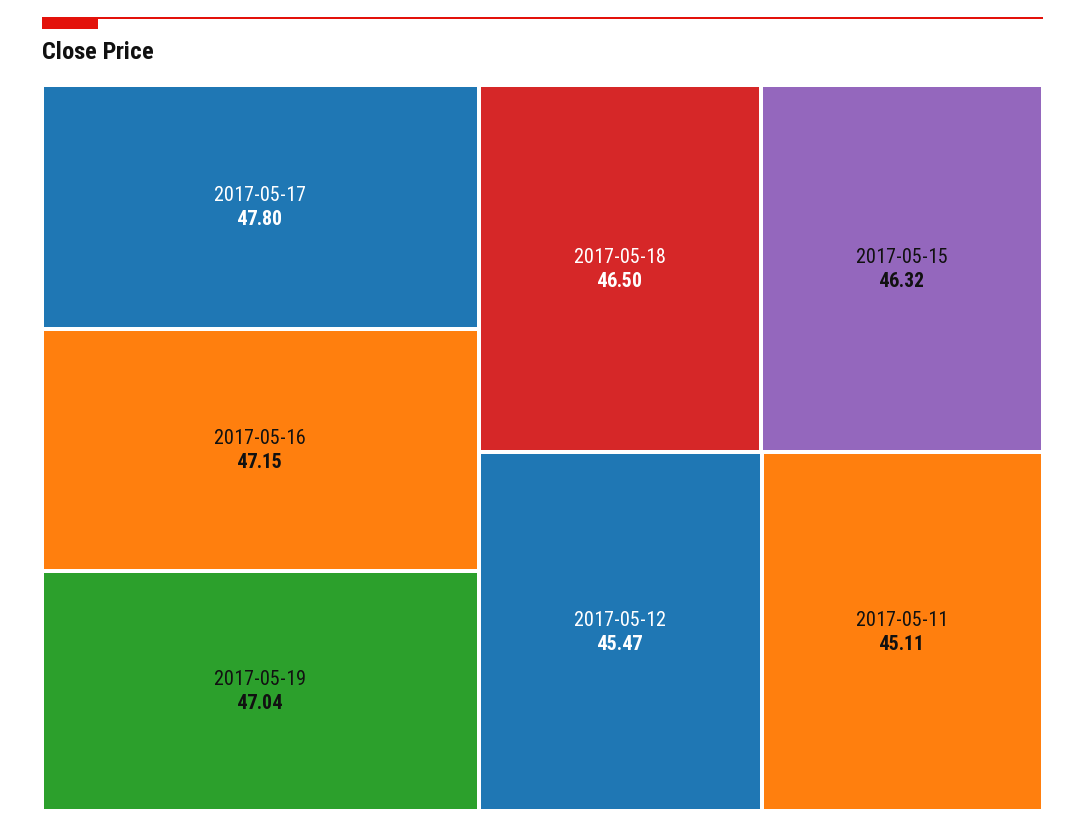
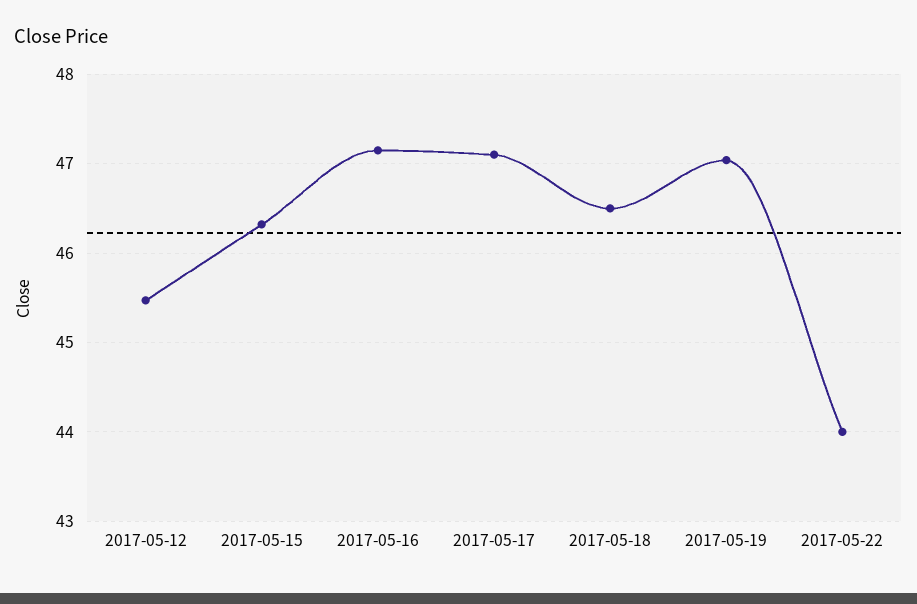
2017-05-17: 47.8 -> 47.1
2017-05-11: 45.11 -> none
2017-05-22: none -> 44

